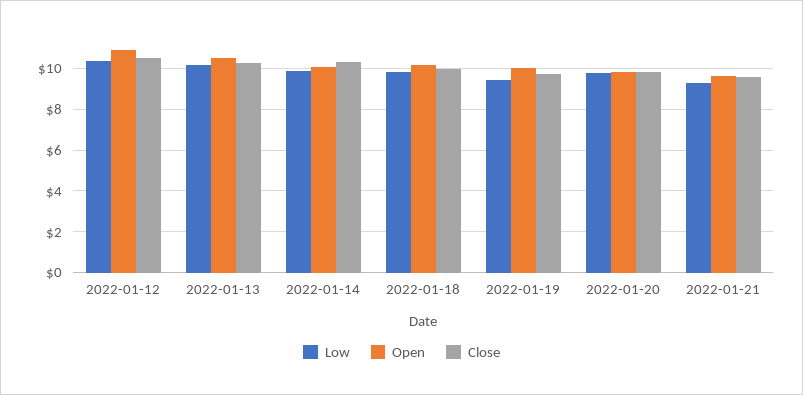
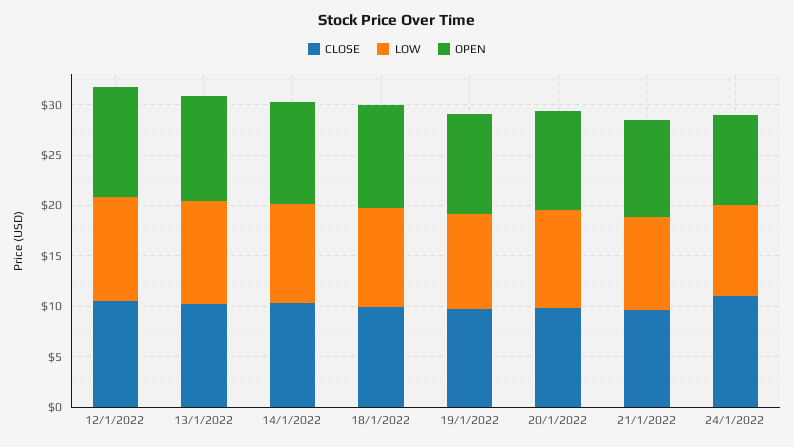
Close, 24/1/2022: none -> 11
Low, 24/1/2022: none -> 9
Open, 24/1/2022: none -> 9

